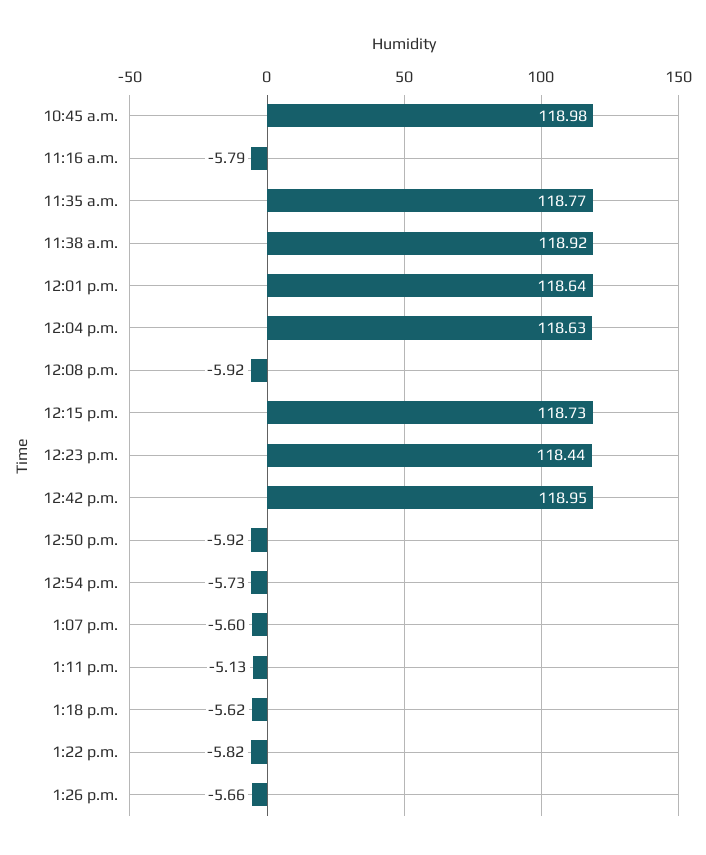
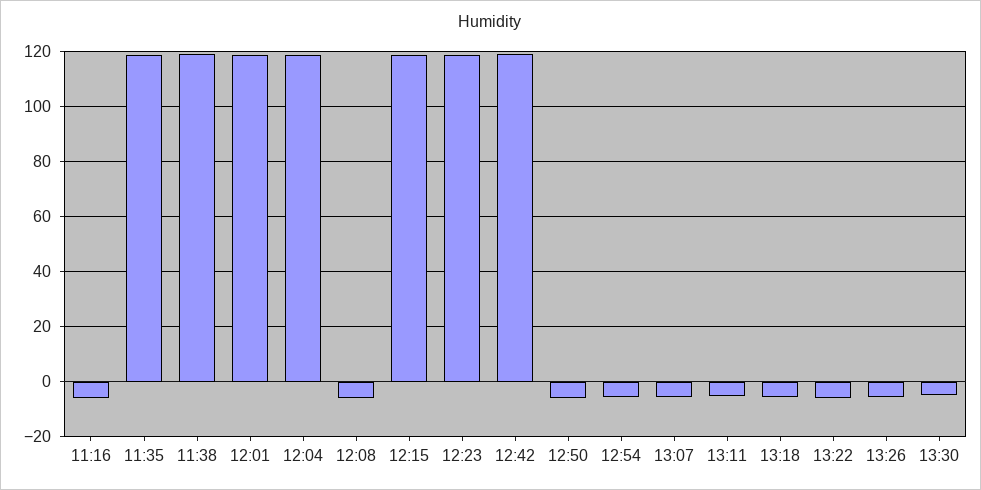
10:45 a.m.: 118.98 -> none
13:30: none -> -5

